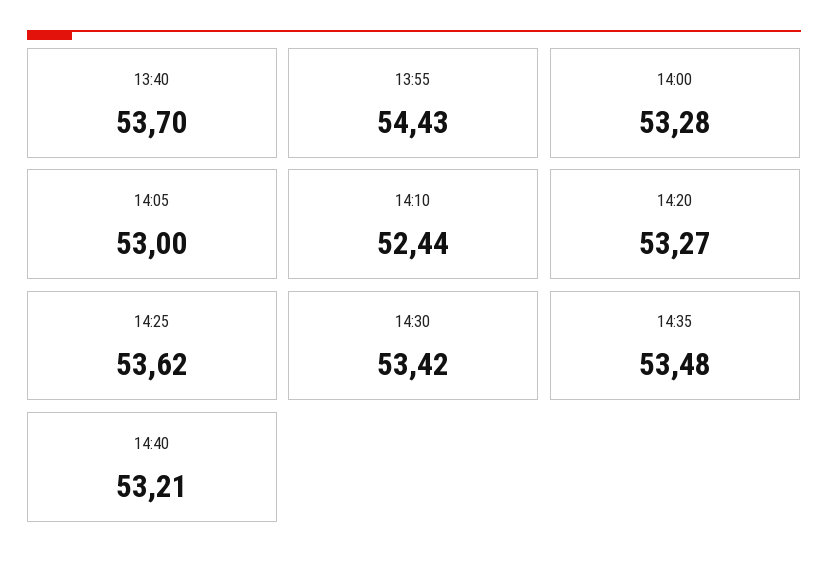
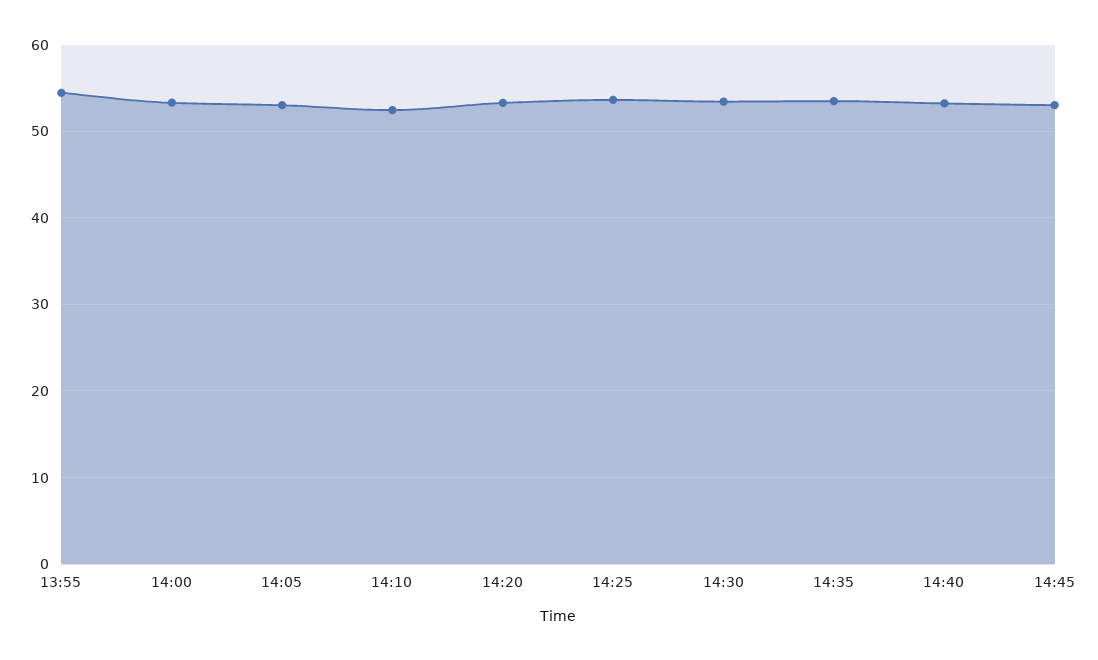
13:40: 53.7 -> none
14:45: none -> 53

